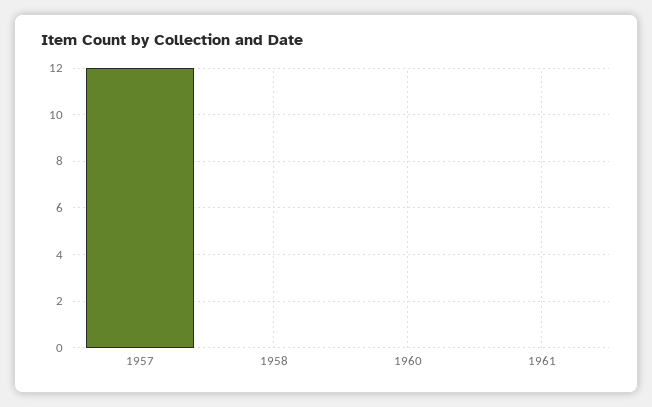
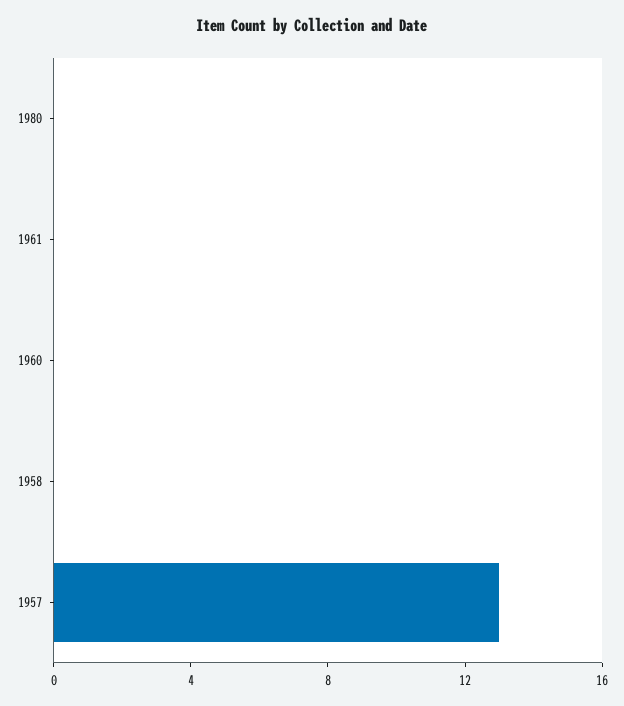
1957: 12 -> 13
1980: none -> 0

